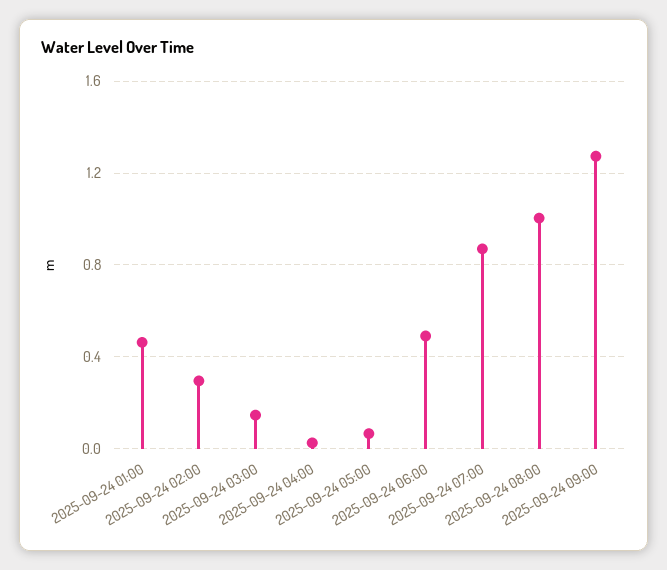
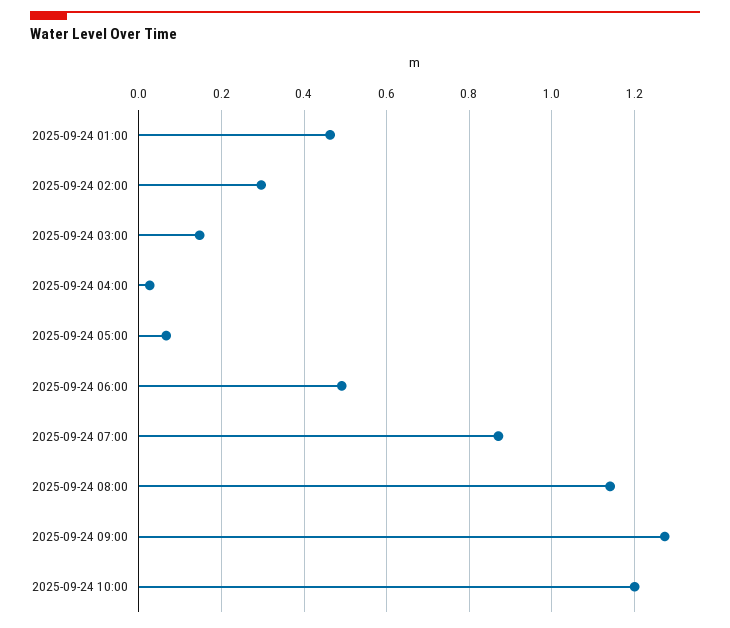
2025-09-24 08:00: 1 -> 1.14
2025-09-24 10:00: none -> 1.2

